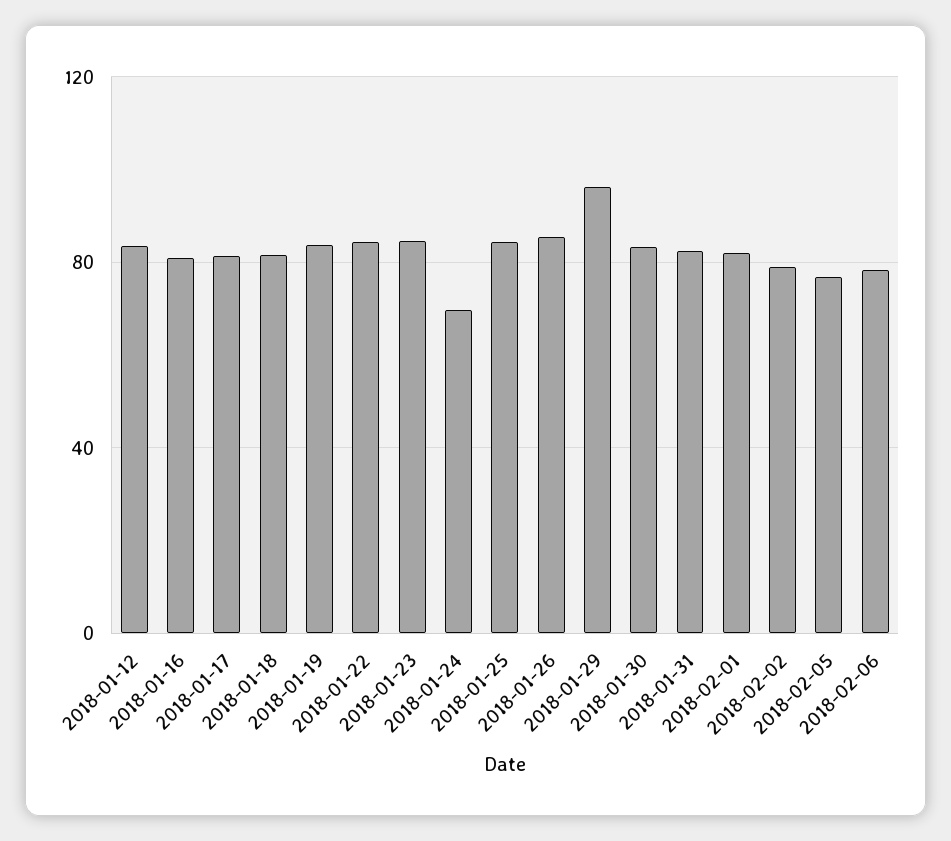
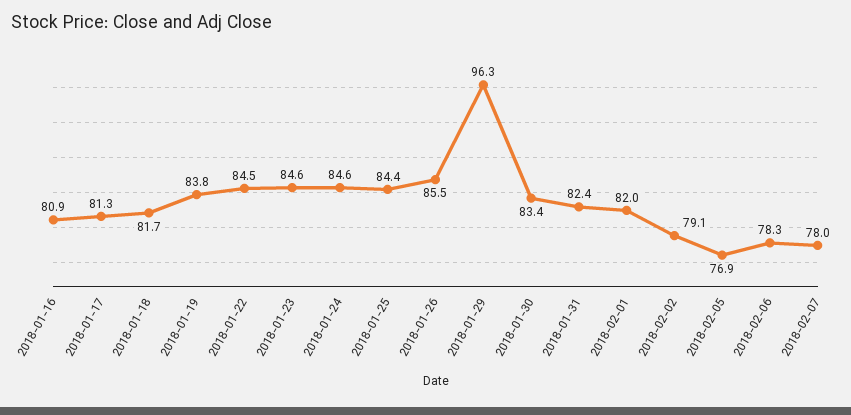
2018-01-12: 85 -> none
2018-01-24: 70 -> 84.6
2018-02-07: none -> 78

